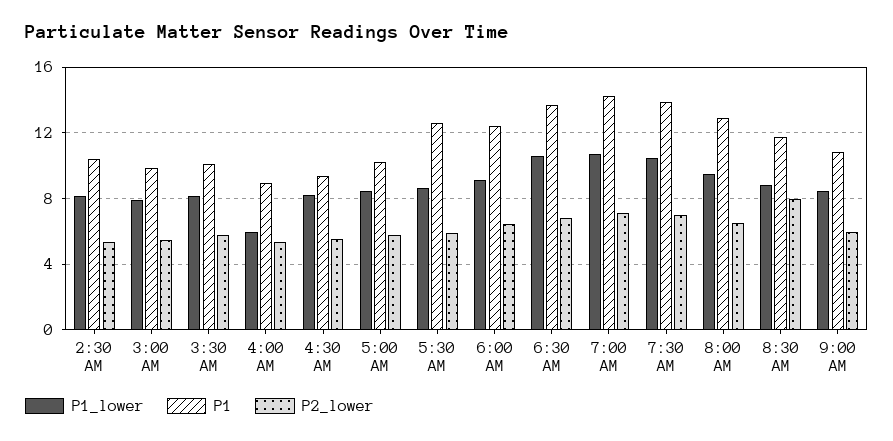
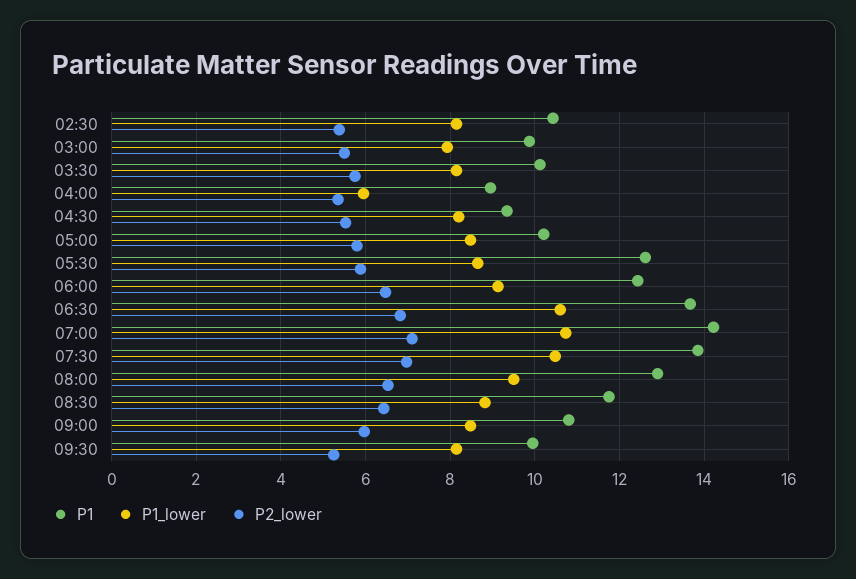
P2_lower, 8:30 AM: 8 -> 6.4
P1, 09:30: none -> 10
P1_lower, 09:30: none -> 8.2
P2_lower, 09:30: none -> 5.2

